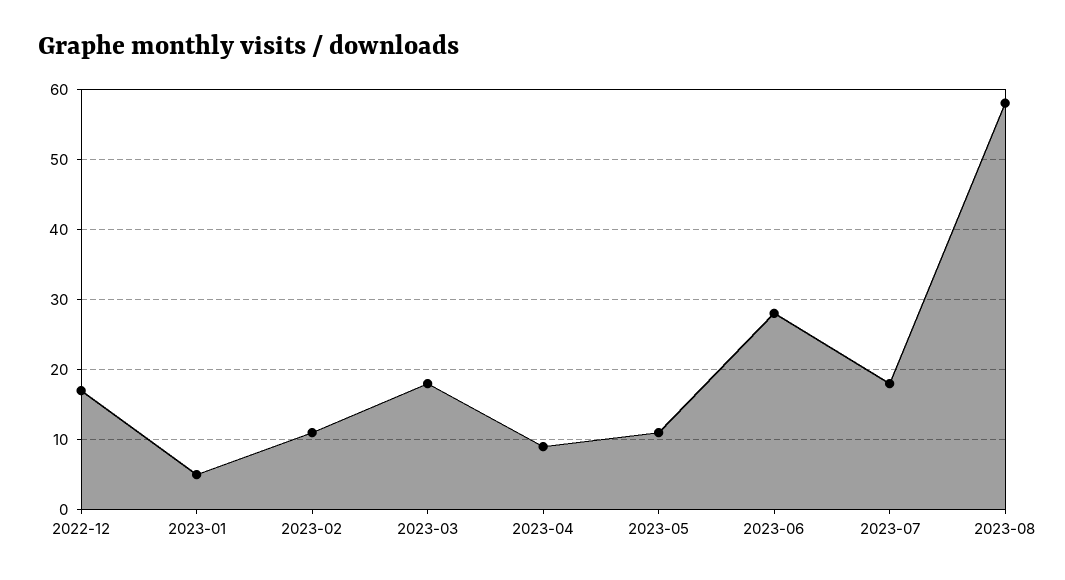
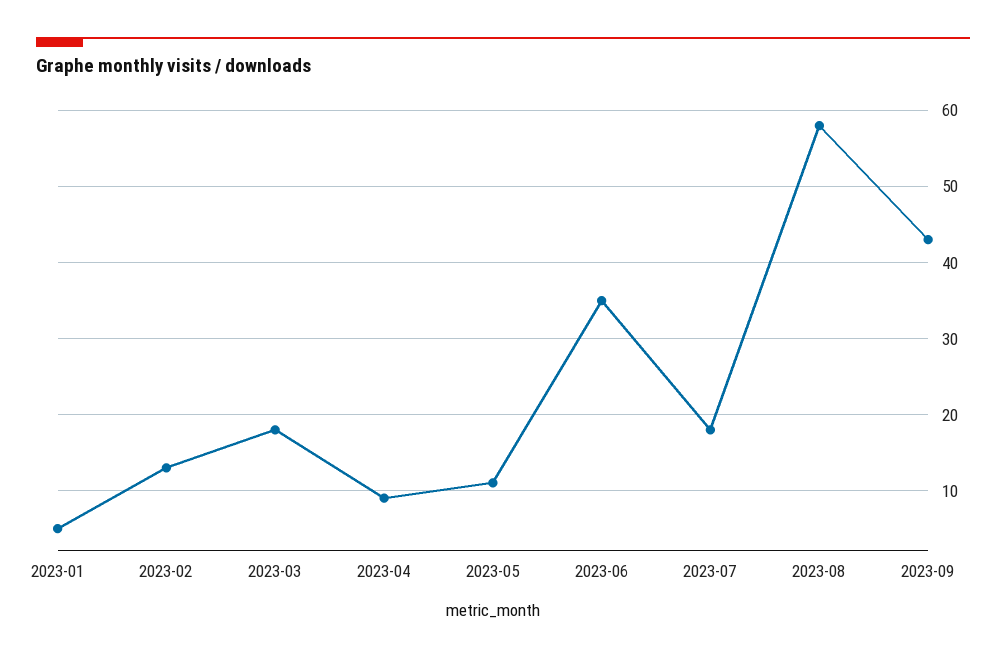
2022-12: 17 -> none
2023-02: 11 -> 13
2023-06: 28 -> 35
2023-09: none -> 43

